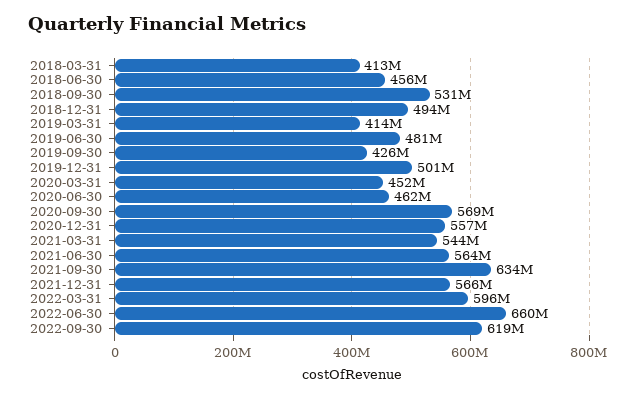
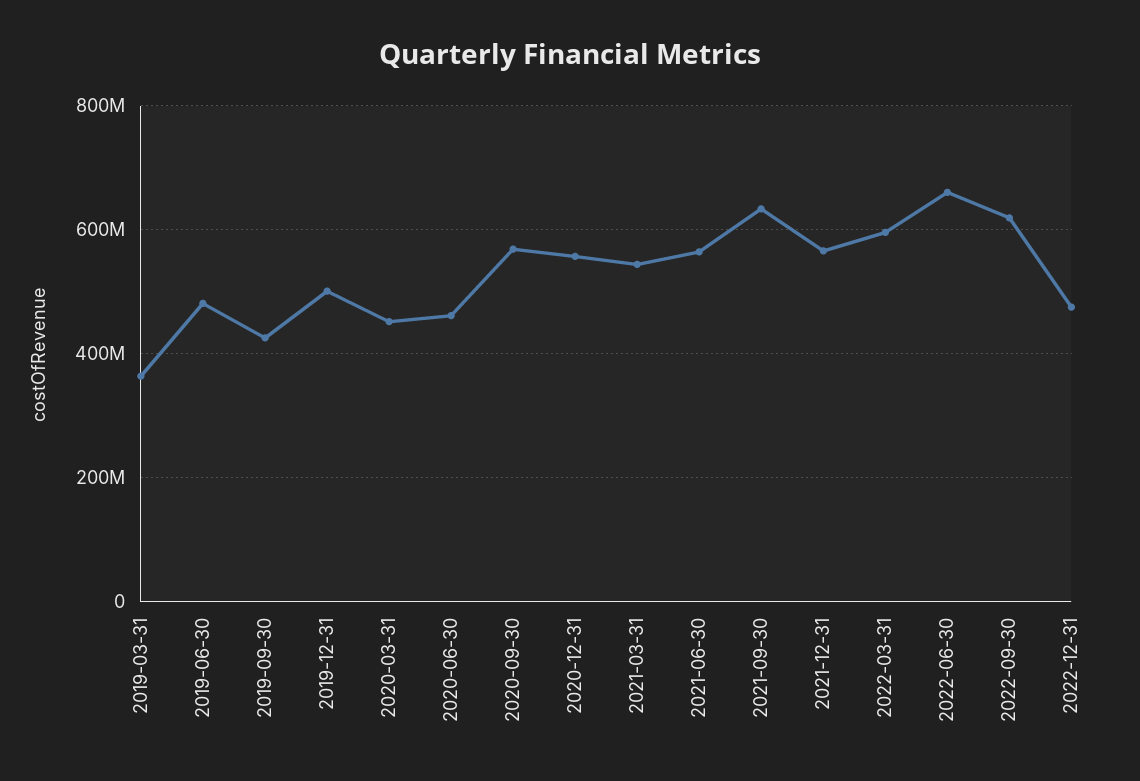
2018-03-31: 413000000 -> none
2018-06-30: 456000000 -> none
2018-09-30: 531000000 -> none
2018-12-31: 494000000 -> none
2019-03-31: 414000000 -> 360000000
2022-12-31: none -> 480000000

